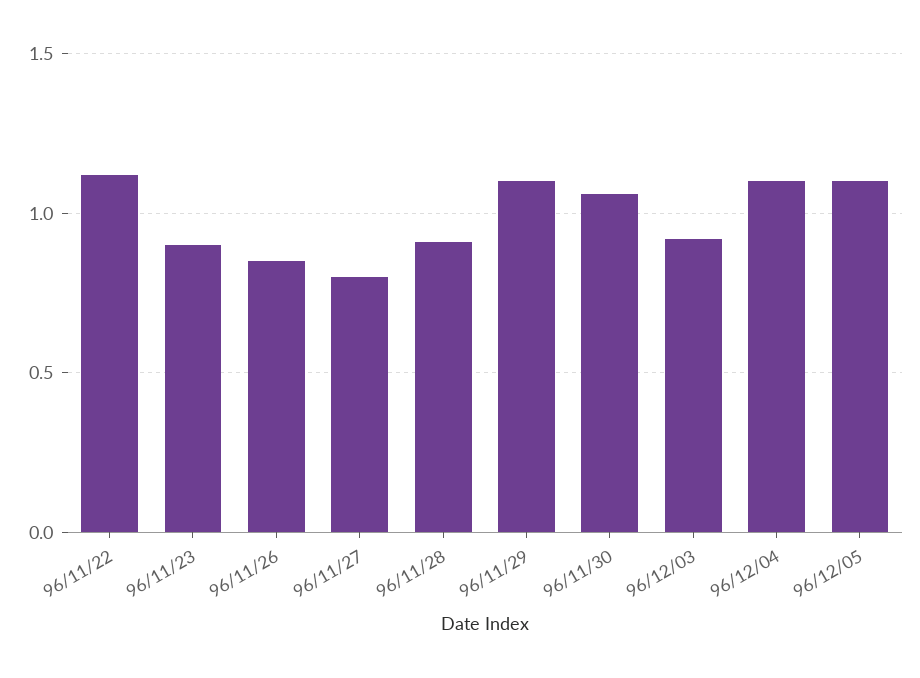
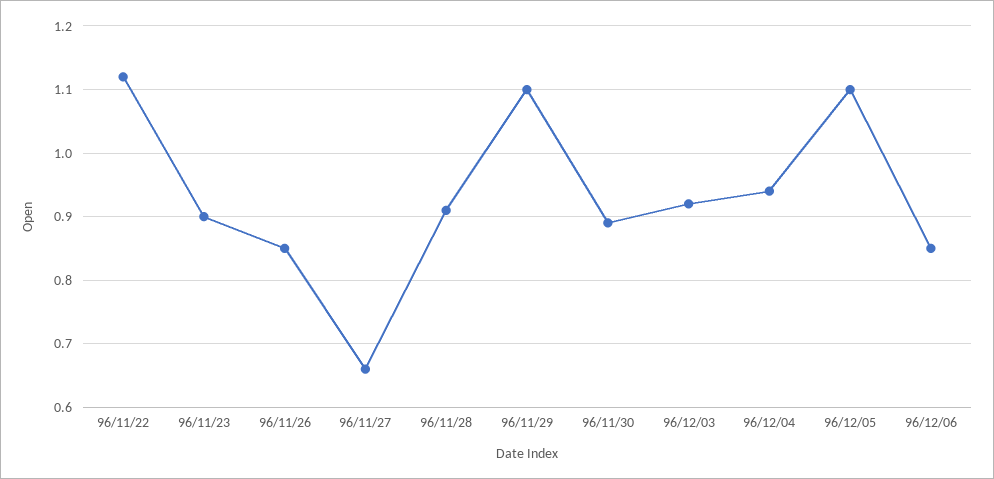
96/11/27: 0.8 -> 0.66
96/11/30: 1.05 -> 0.89
96/12/04: 1.1 -> 0.94
96/12/06: none -> 0.85

